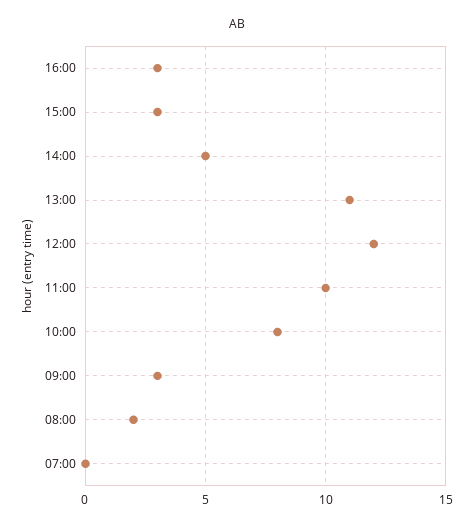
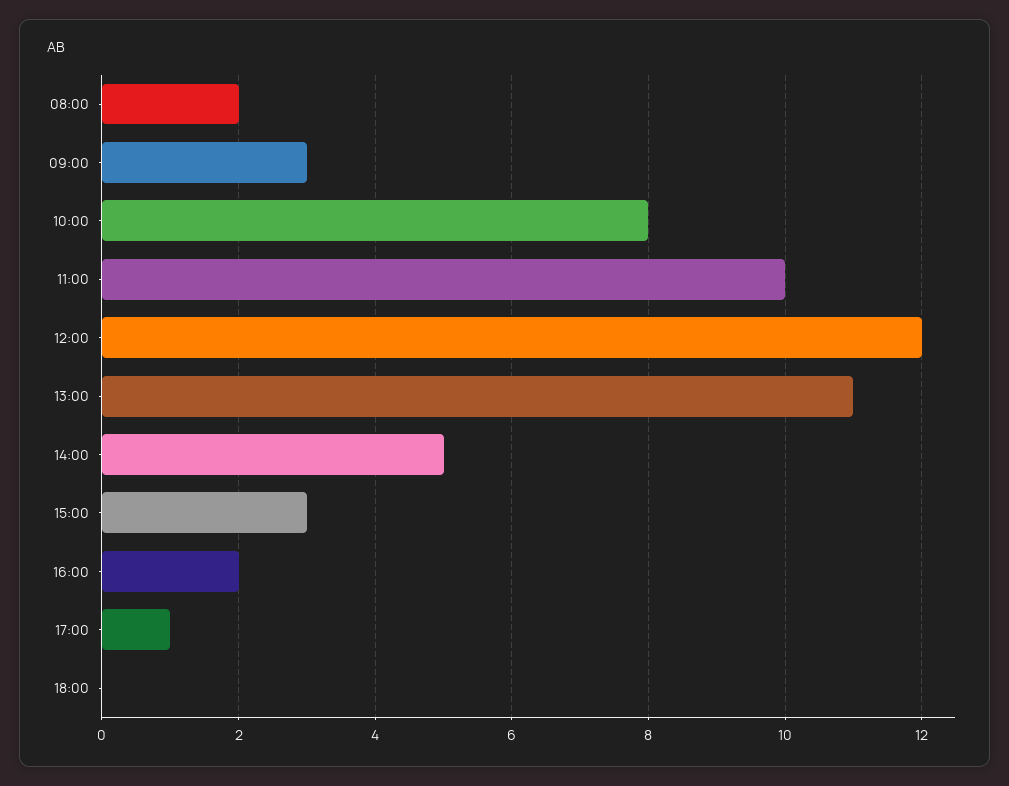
16:00: 3 -> 2
07:00: 0 -> none
17:00: none -> 1
18:00: none -> 0

